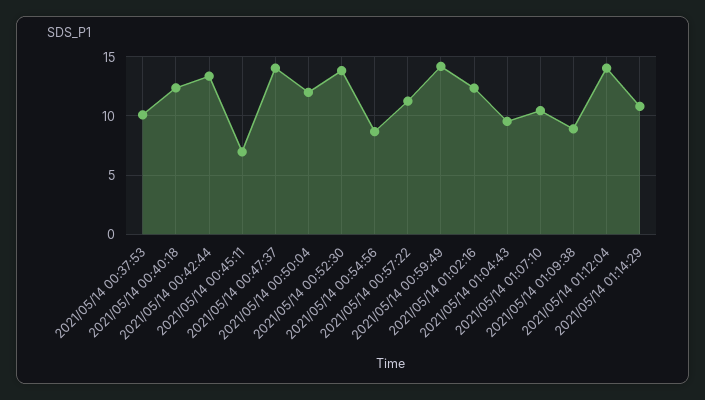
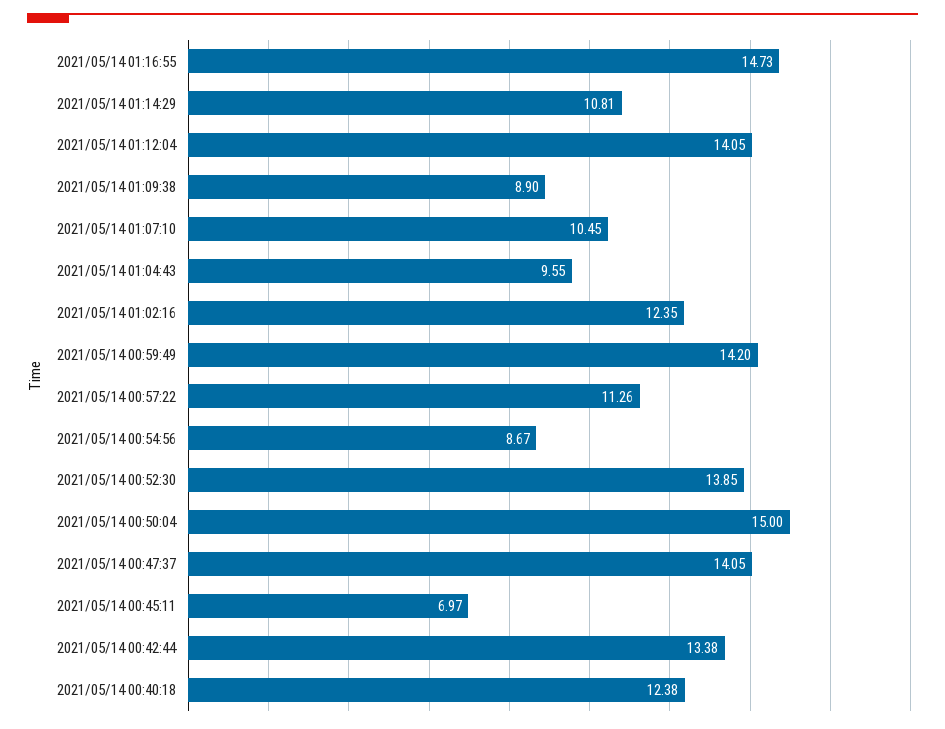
2021/05/14 00:37:53: 10 -> none
2021/05/14 00:50:04: 12 -> 15
2021/05/14 01:16:55: none -> 14.73

